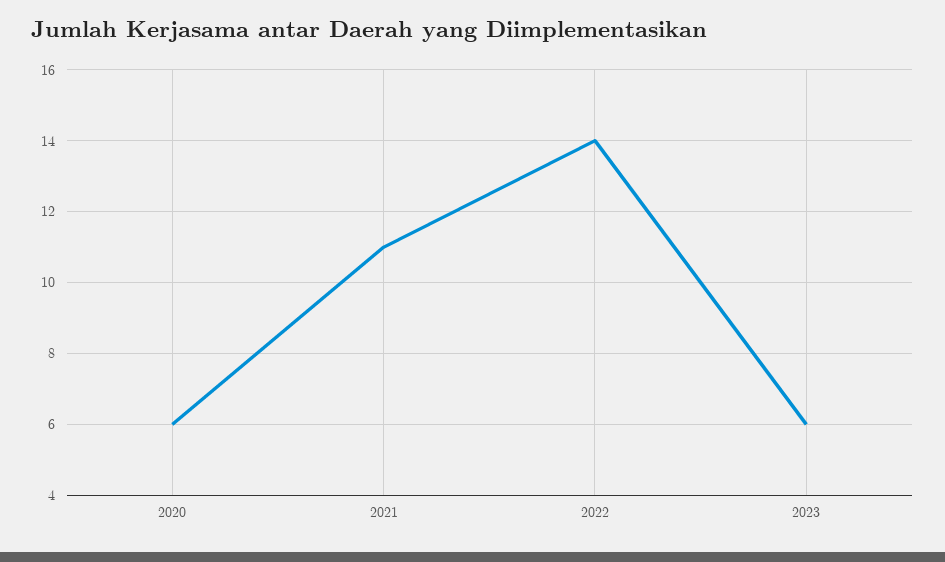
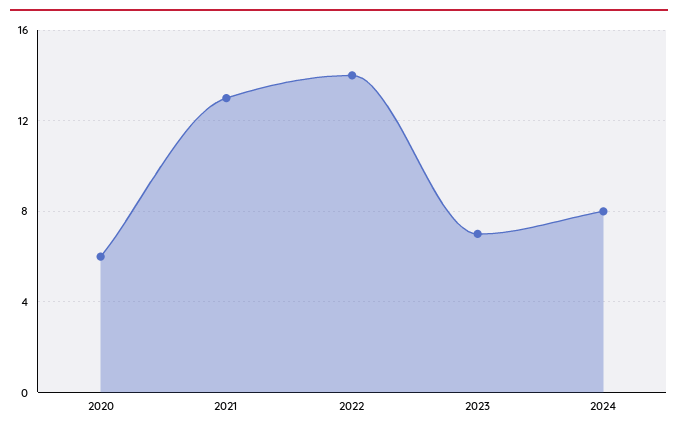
2021: 11 -> 13
2023: 6 -> 7
2024: none -> 8

